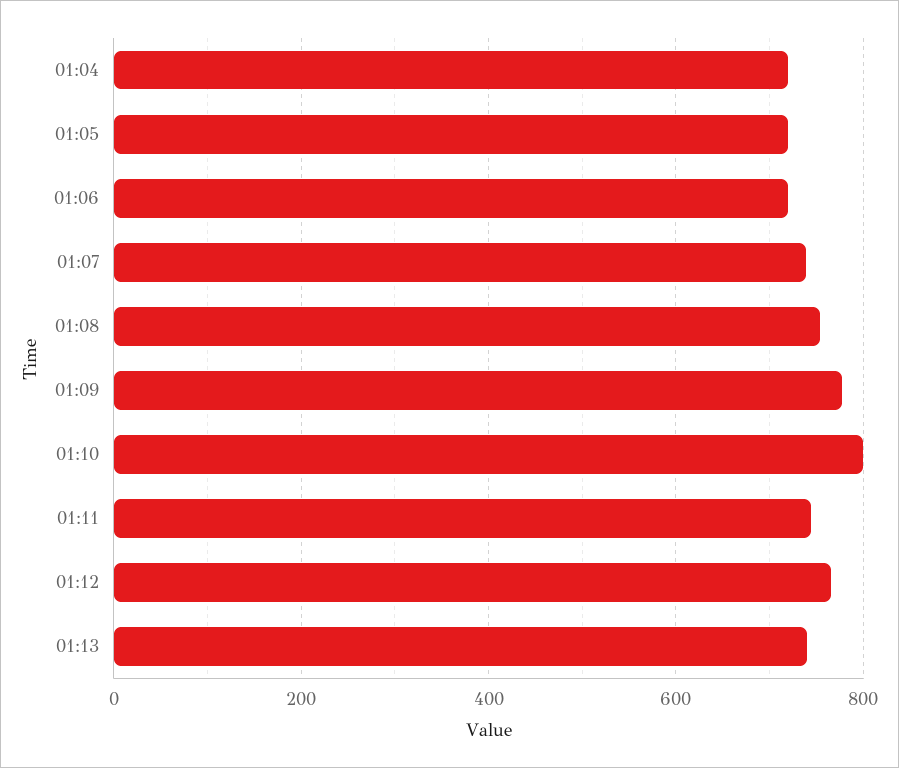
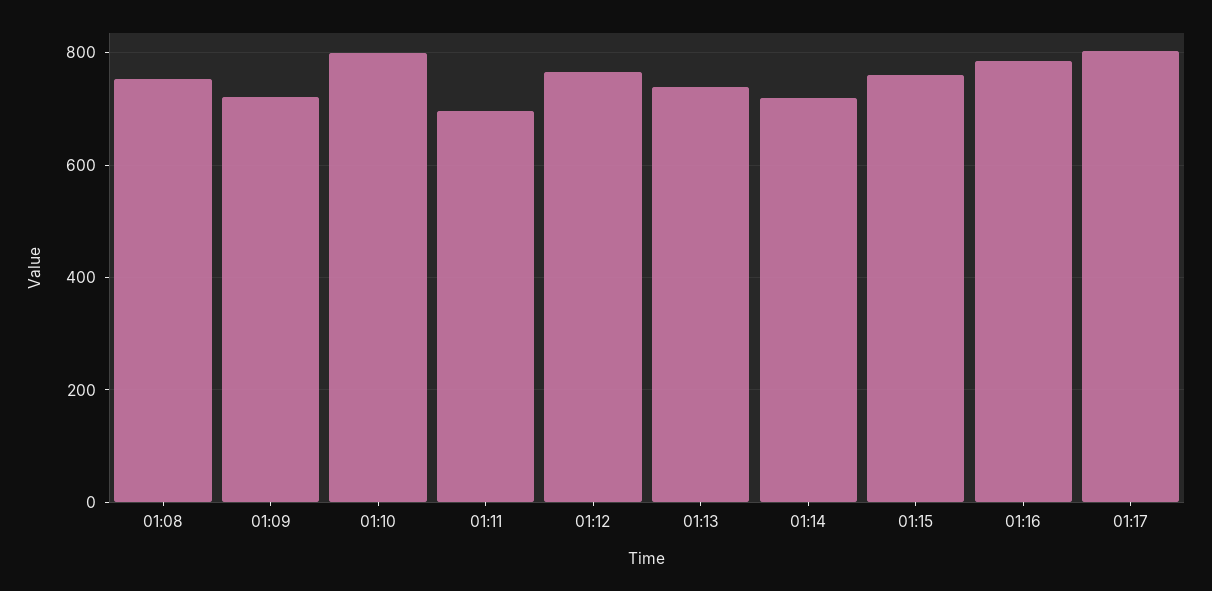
01:04: 720 -> none
01:05: 720 -> none
01:06: 720 -> none
01:07: 740 -> none
01:09: 780 -> 720
01:11: 740 -> 700
01:14: none -> 720
01:15: none -> 760
01:16: none -> 780
01:17: none -> 800

